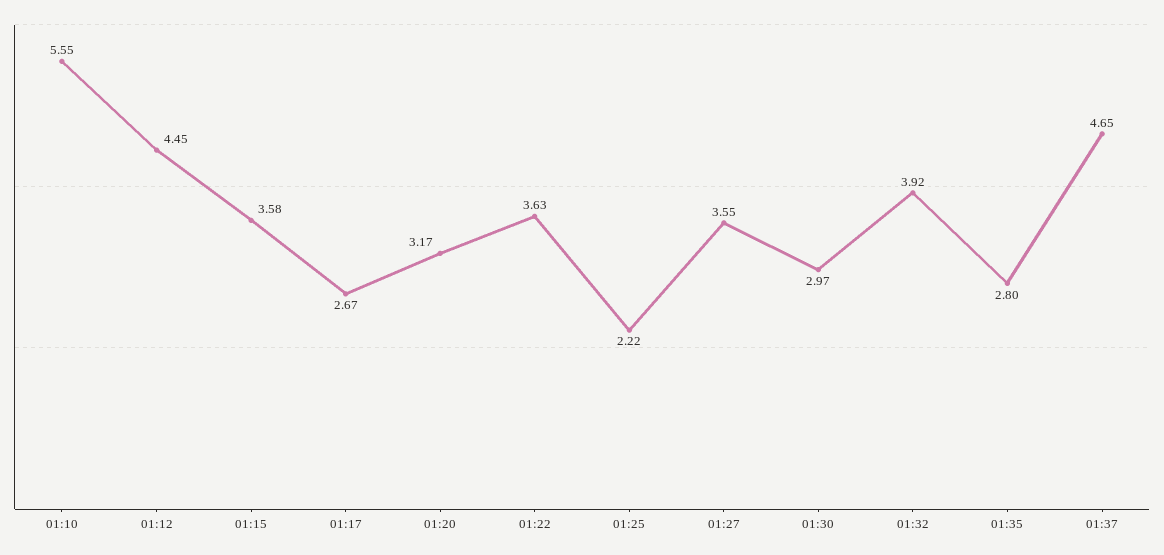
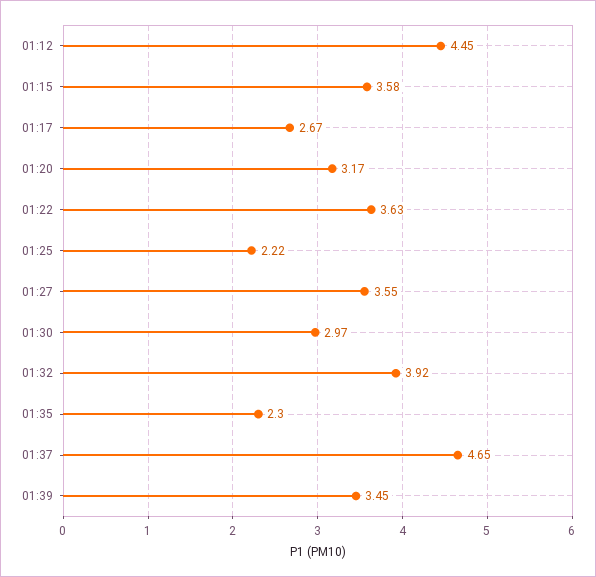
01:10: 5.55 -> none
01:35: 2.8 -> 2.3
01:39: none -> 3.45

